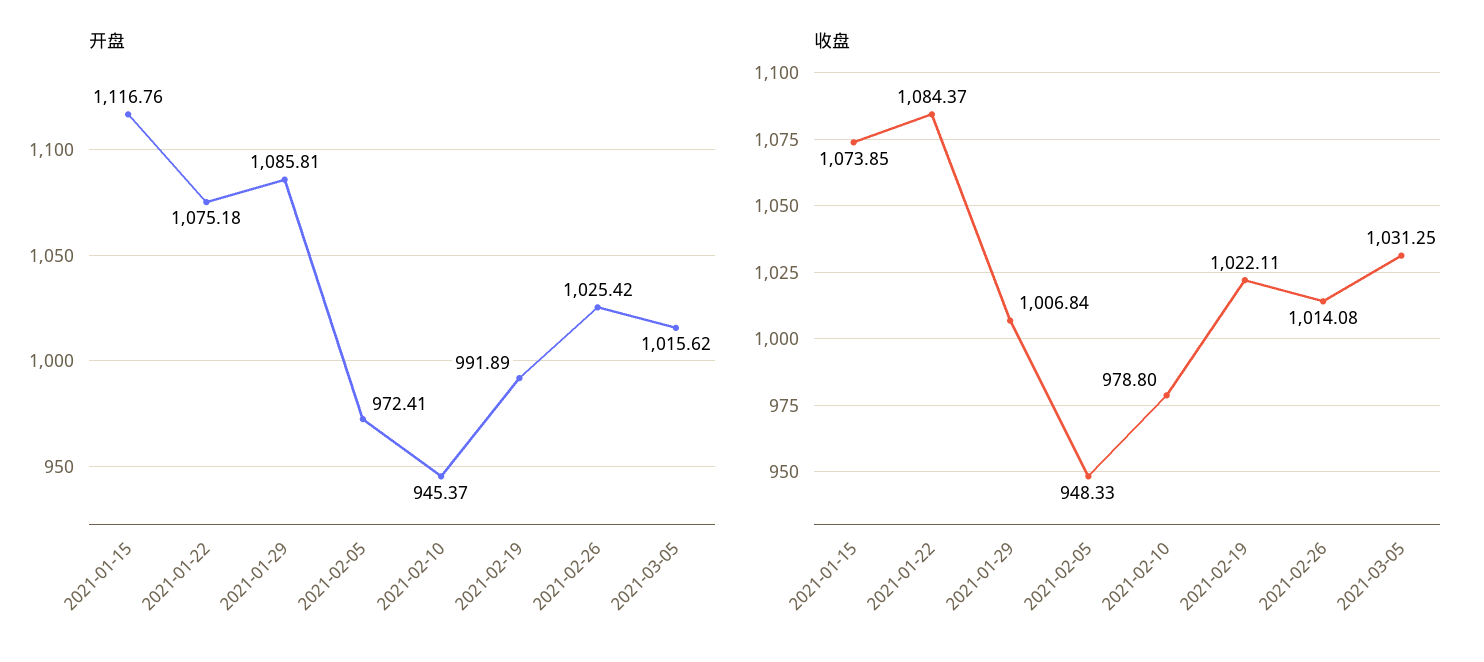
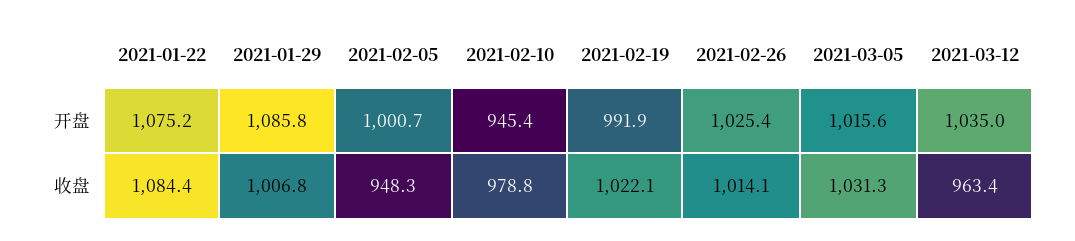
开盘, 2021-01-15: 1116.76 -> none
开盘, 2021-02-05: 972.41 -> 1000.7
收盘, 2021-01-15: 1073.85 -> none
开盘, 2021-03-12: none -> 1035
收盘, 2021-03-12: none -> 963.4

